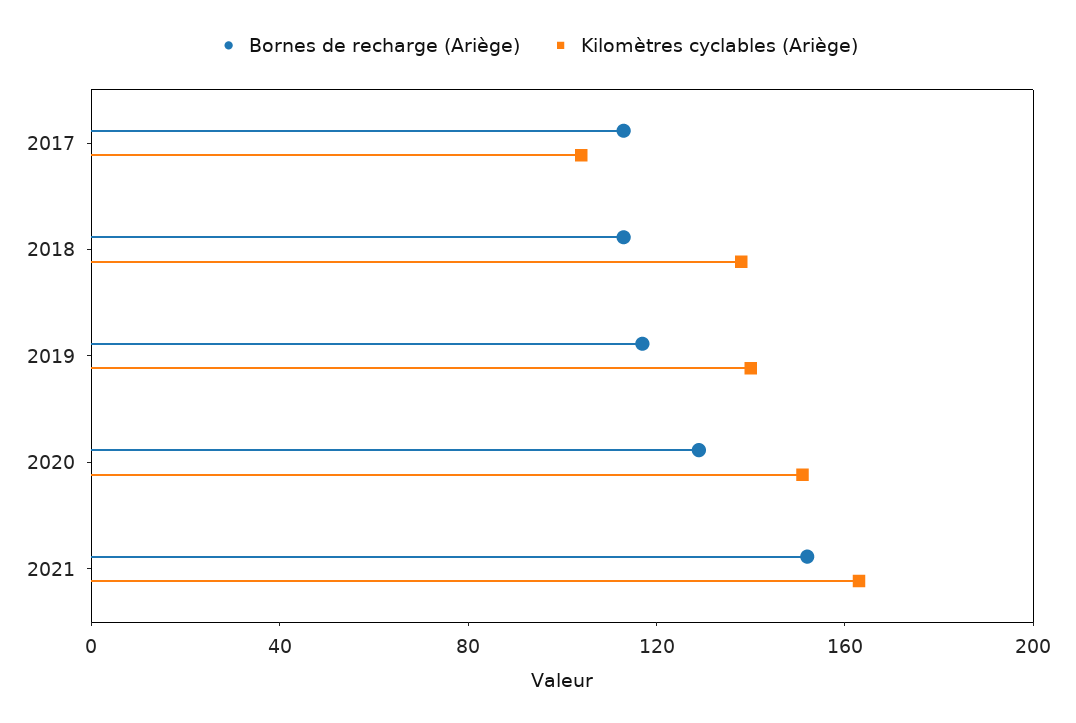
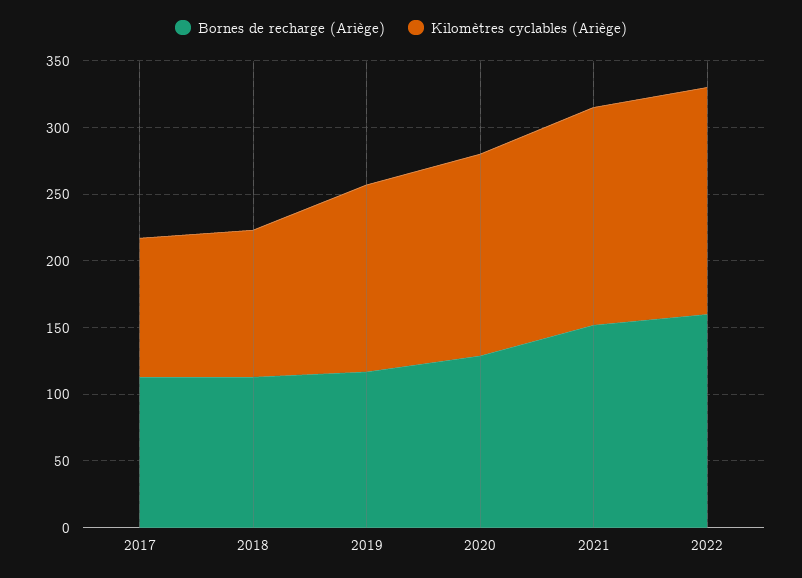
Kilomètres cyclables (Ariège), 2018: 140 -> 110
Bornes de recharge (Ariège), 2022: none -> 160
Kilomètres cyclables (Ariège), 2022: none -> 170

